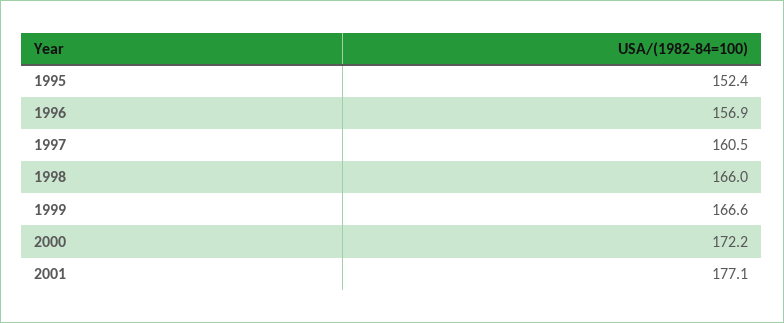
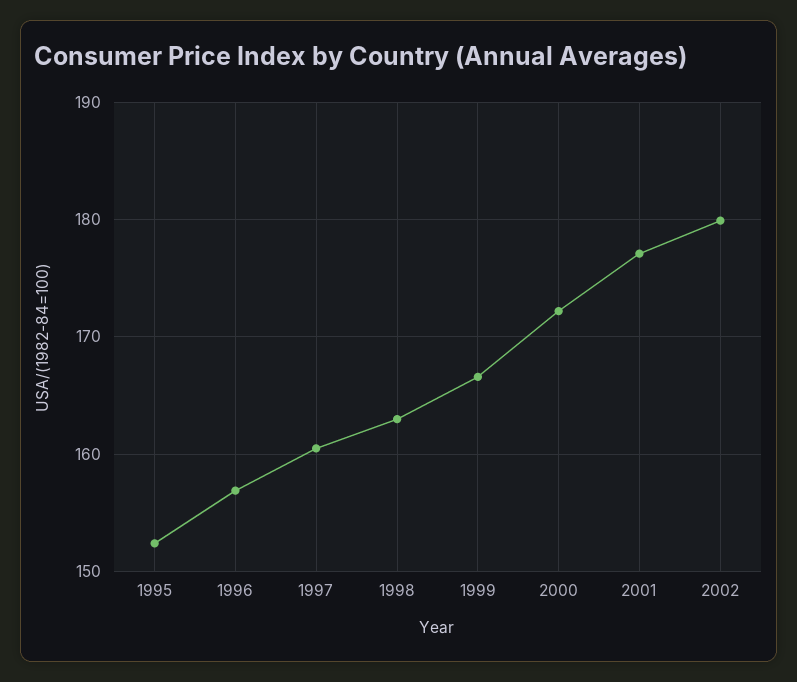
1998: 166 -> 163
2002: none -> 180

